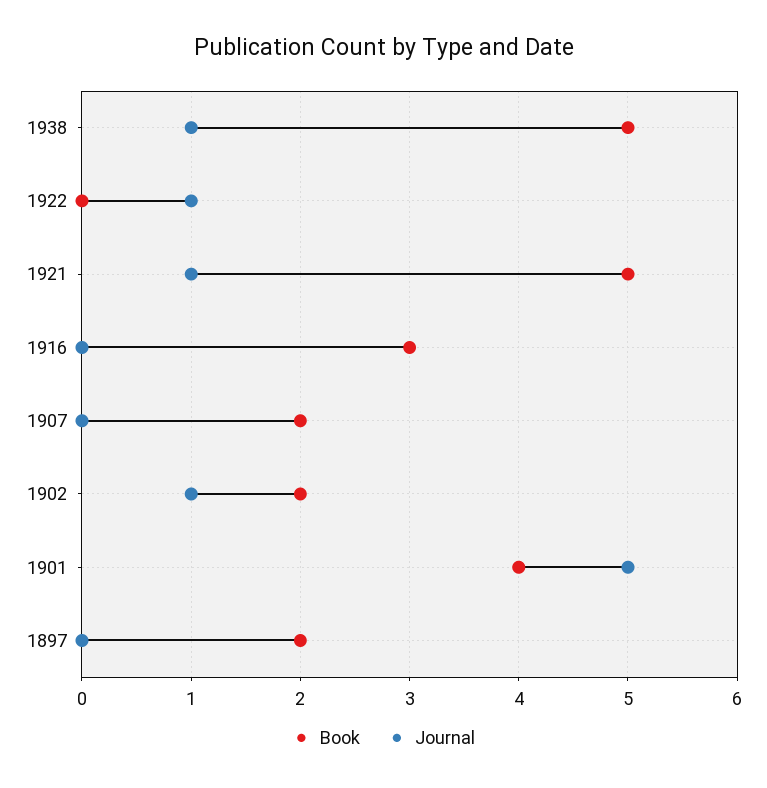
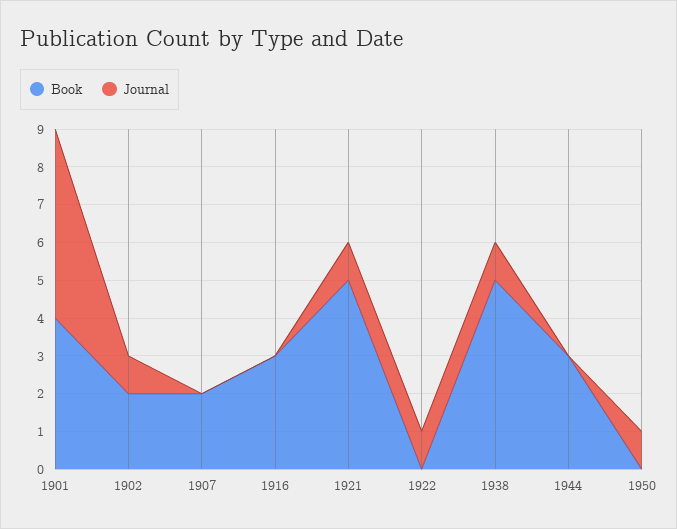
Book, 1897: 2 -> none
Journal, 1897: 0 -> none
Book, 1944: none -> 3
Journal, 1944: none -> 0
Book, 1950: none -> 0
Journal, 1950: none -> 1

